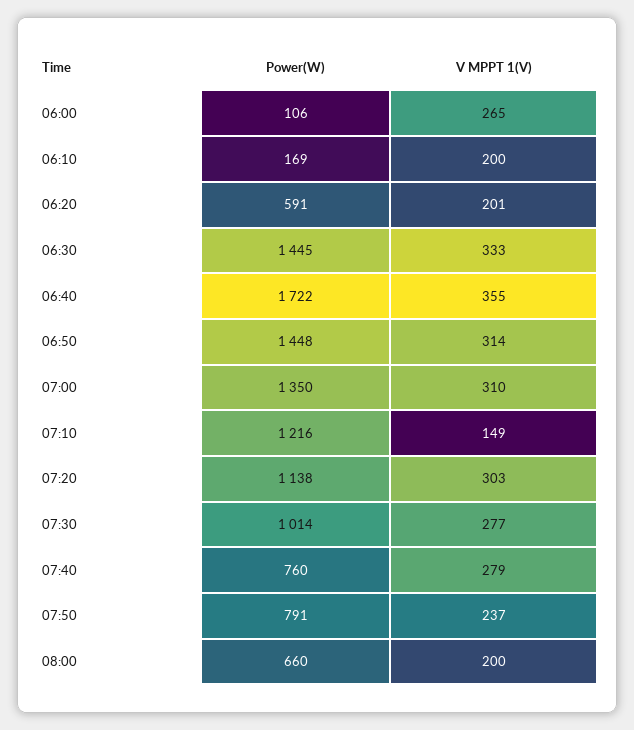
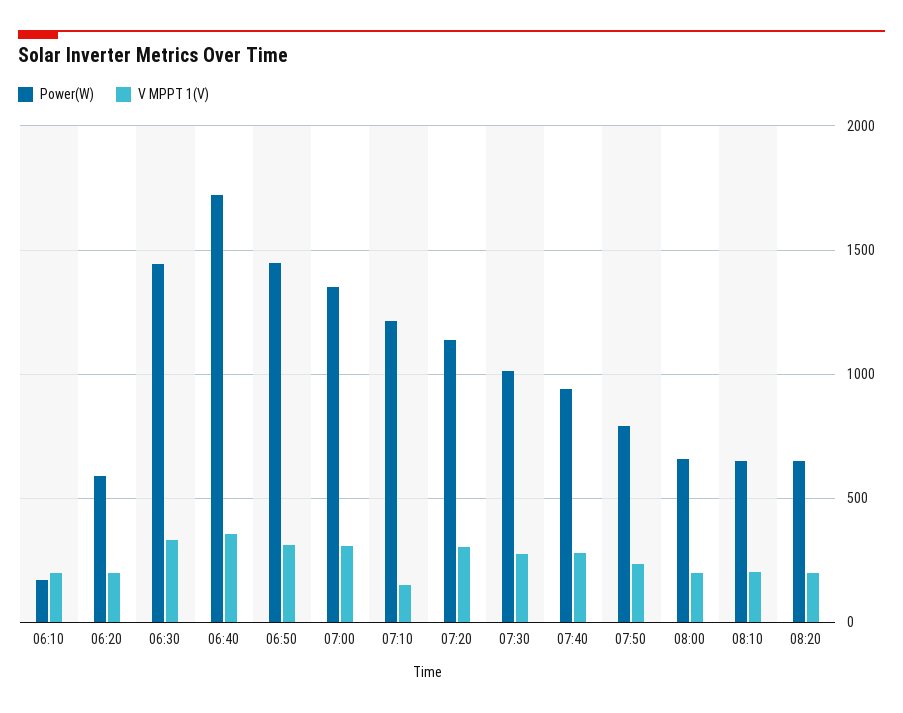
Power(W), 06:00: 106 -> none
V MPPT 1(V), 06:00: 265 -> none
Power(W), 07:40: 760 -> 950
Power(W), 08:10: none -> 650
V MPPT 1(V), 08:10: none -> 200
Power(W), 08:20: none -> 650
V MPPT 1(V), 08:20: none -> 200

